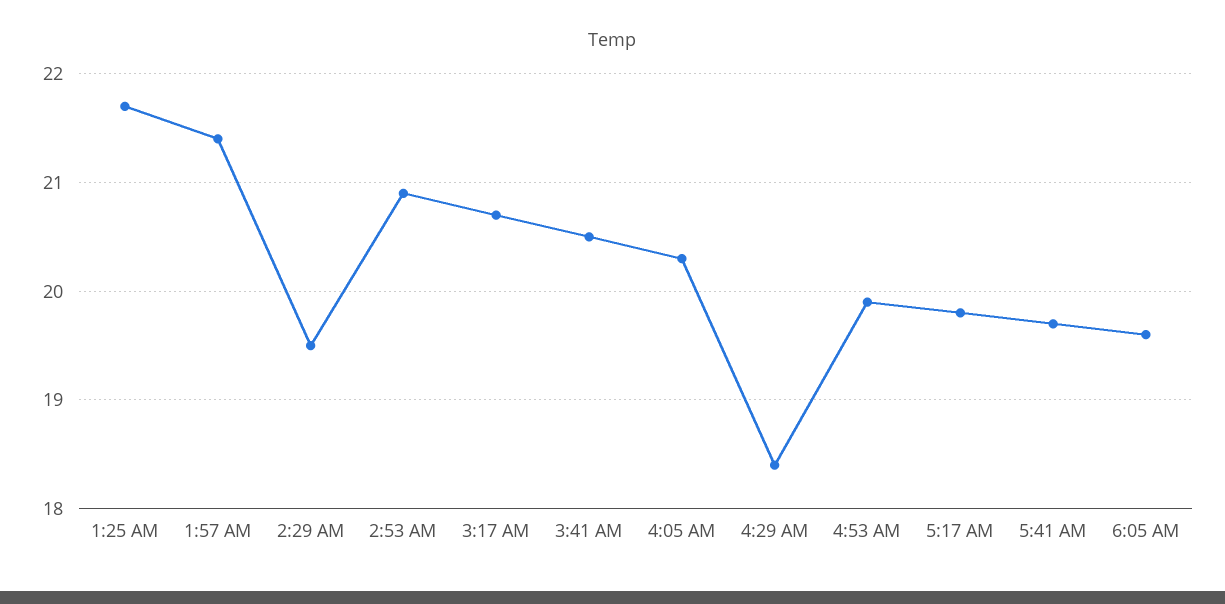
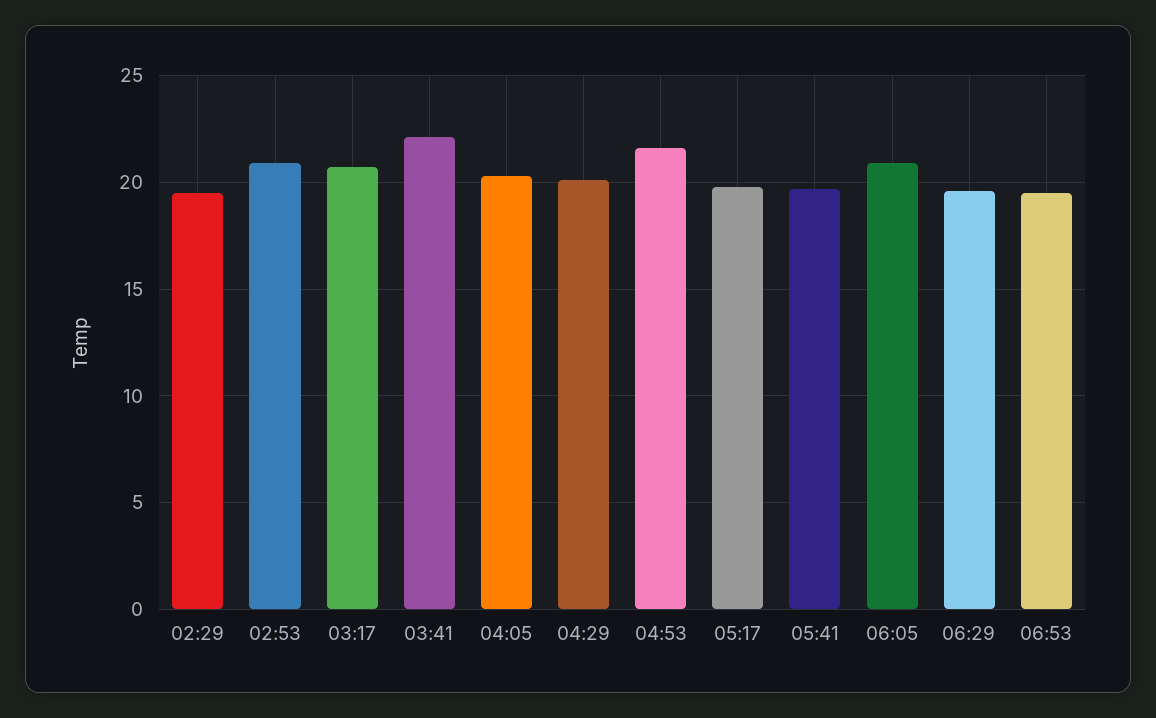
1:25 AM: 21.7 -> none
1:57 AM: 21.4 -> none
3:41 AM: 20.5 -> 22
4:29 AM: 18.4 -> 20
4:53 AM: 19.9 -> 21.5
6:05 AM: 19.6 -> 21
06:29: none -> 19.5
06:53: none -> 19.5

